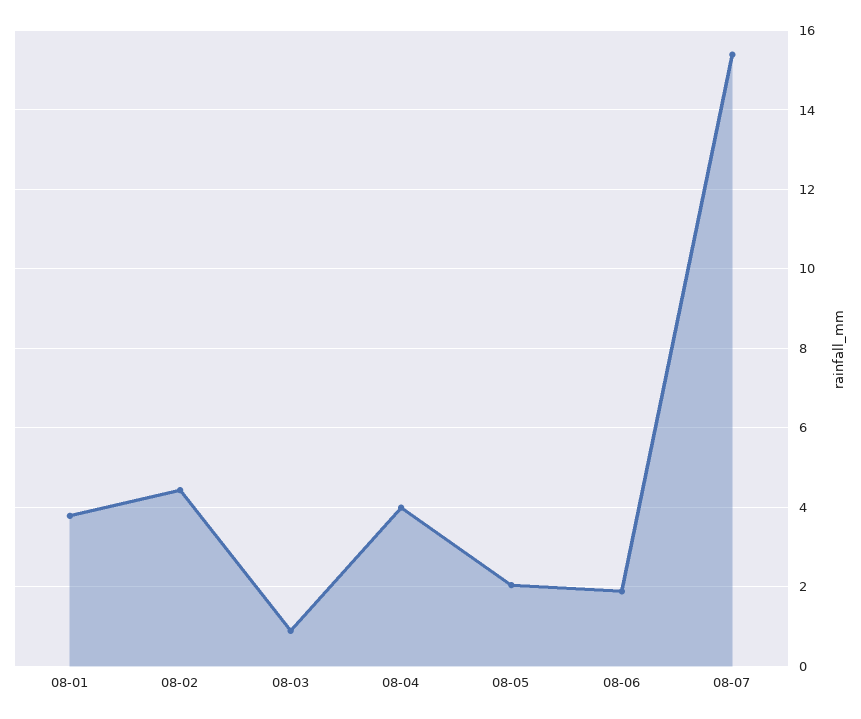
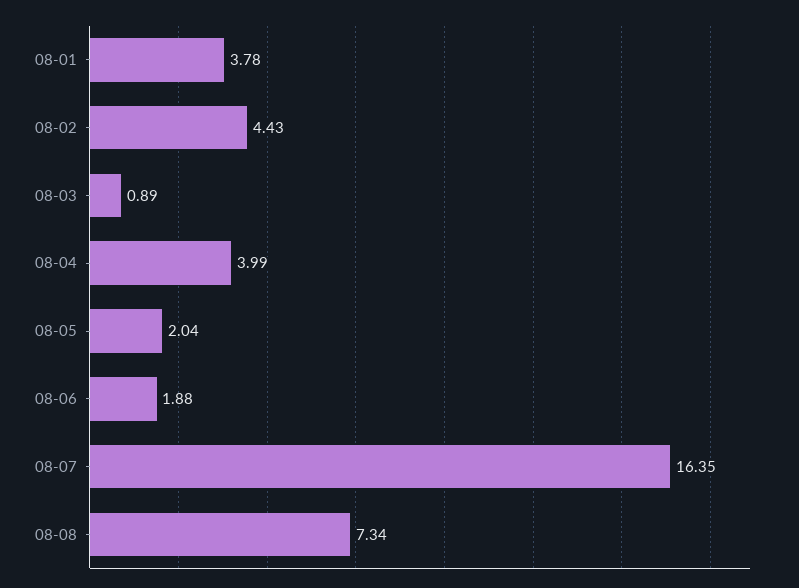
08-07: 15.4 -> 16.35
08-08: none -> 7.34

